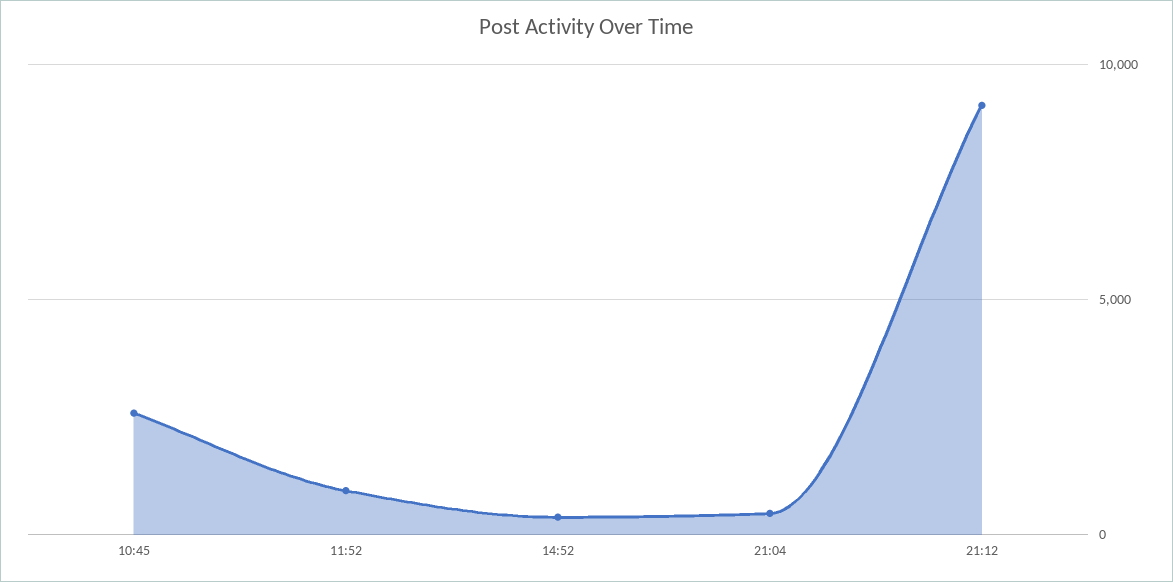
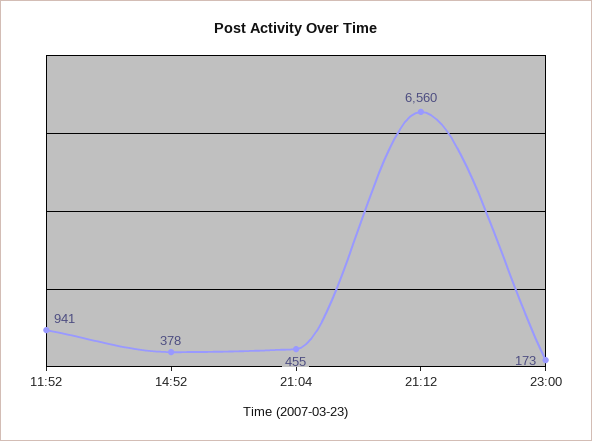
10:45: 2500 -> none
21:12: 9000 -> 6560
23:00: none -> 173

